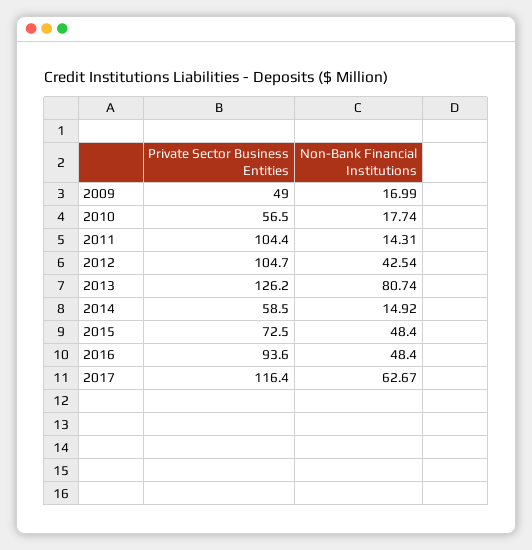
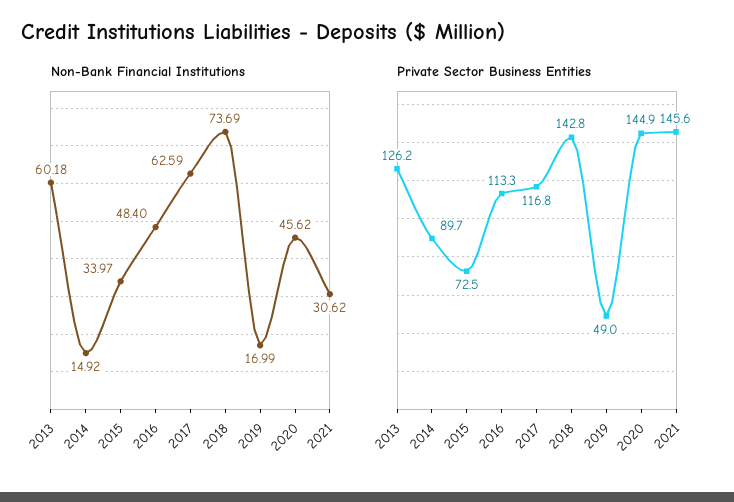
Private Sector Business Entities, 2009: 49 -> none
Non-Bank Financial Institutions, 2009: 16.99 -> none
Private Sector Business Entities, 2010: 56.5 -> none
Non-Bank Financial Institutions, 2010: 17.74 -> none
Private Sector Business Entities, 2011: 104.4 -> none
Non-Bank Financial Institutions, 2011: 14.31 -> none
Private Sector Business Entities, 2012: 104.7 -> none
Non-Bank Financial Institutions, 2012: 42.54 -> none
Non-Bank Financial Institutions, 2013: 80.74 -> 60.18
Private Sector Business Entities, 2014: 58.5 -> 89.7
Non-Bank Financial Institutions, 2015: 48.4 -> 33.97
Private Sector Business Entities, 2016: 93.6 -> 113.3
Private Sector Business Entities, 2017: 116.4 -> 116.8
Non-Bank Financial Institutions, 2017: 62.67 -> 62.59
Non-Bank Financial Institutions, 2018: none -> 73.69
Non-Bank Financial Institutions, 2019: none -> 16.99
Non-Bank Financial Institutions, 2020: none -> 45.62
Non-Bank Financial Institutions, 2021: none -> 30.62
Private Sector Business Entities, 2018: none -> 142.8
Private Sector Business Entities, 2019: none -> 49
Private Sector Business Entities, 2020: none -> 144.9
Private Sector Business Entities, 2021: none -> 145.6

